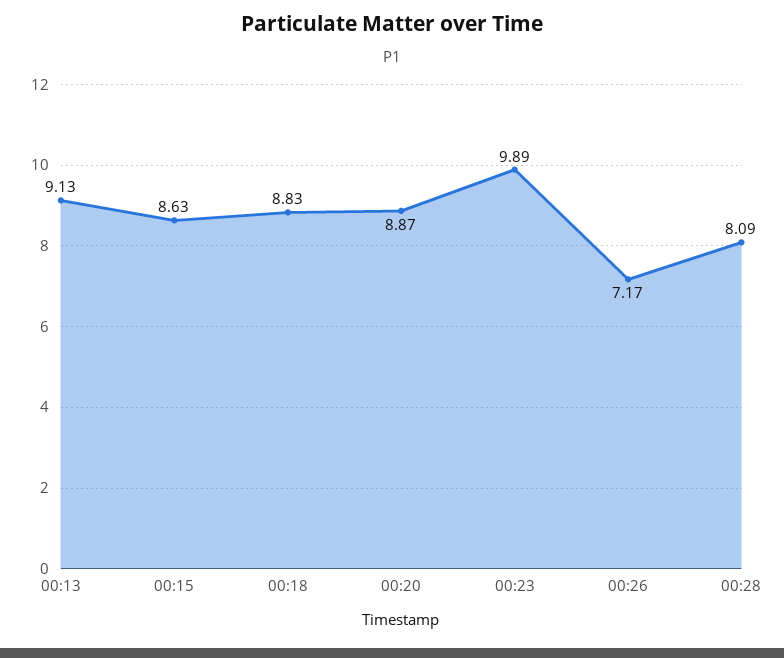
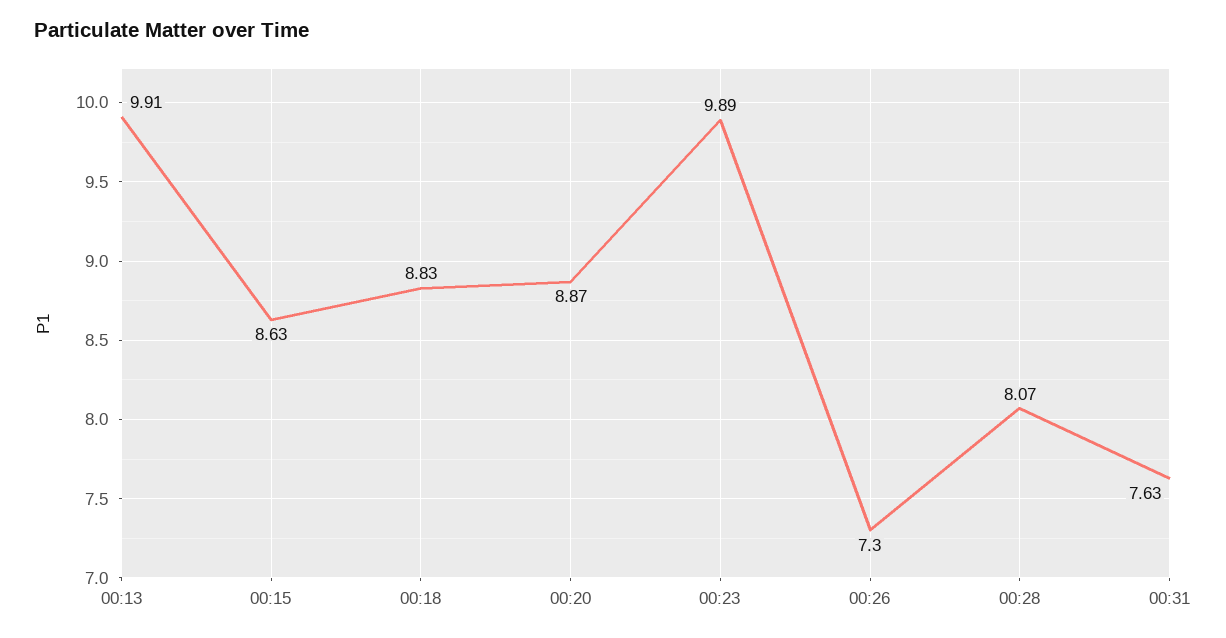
00:13: 9.13 -> 9.91
00:26: 7.17 -> 7.3
00:28: 8.09 -> 8.07
00:31: none -> 7.63

